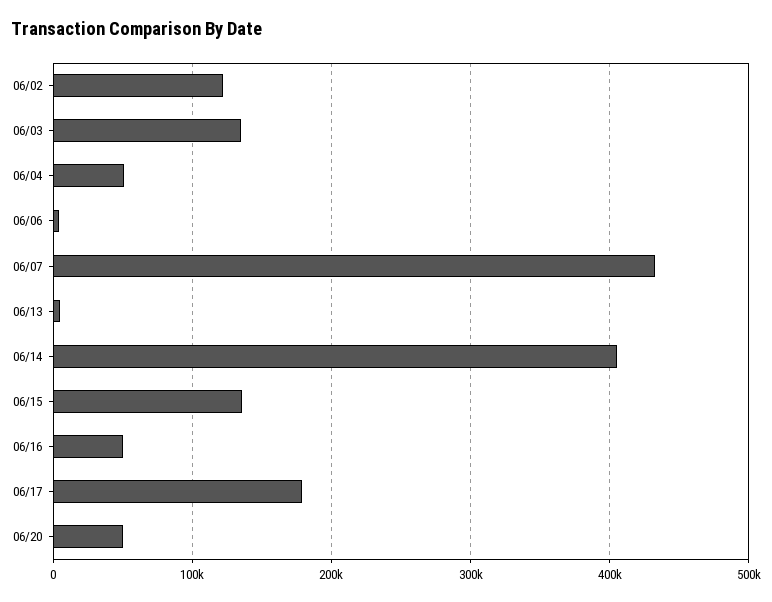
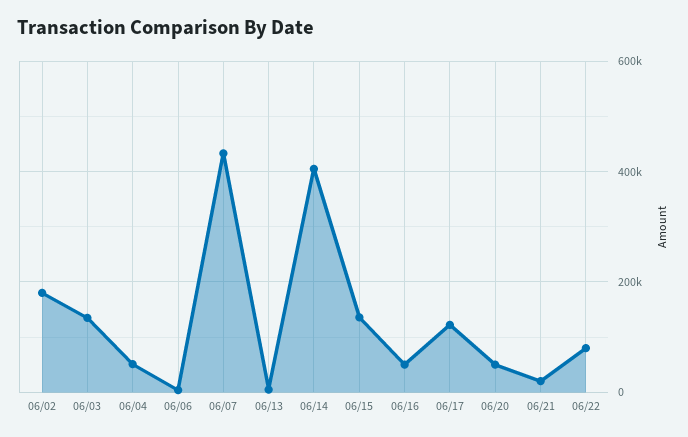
06/02: 120000 -> 180000
06/17: 180000 -> 120000
06/21: none -> 20000
06/22: none -> 80000

